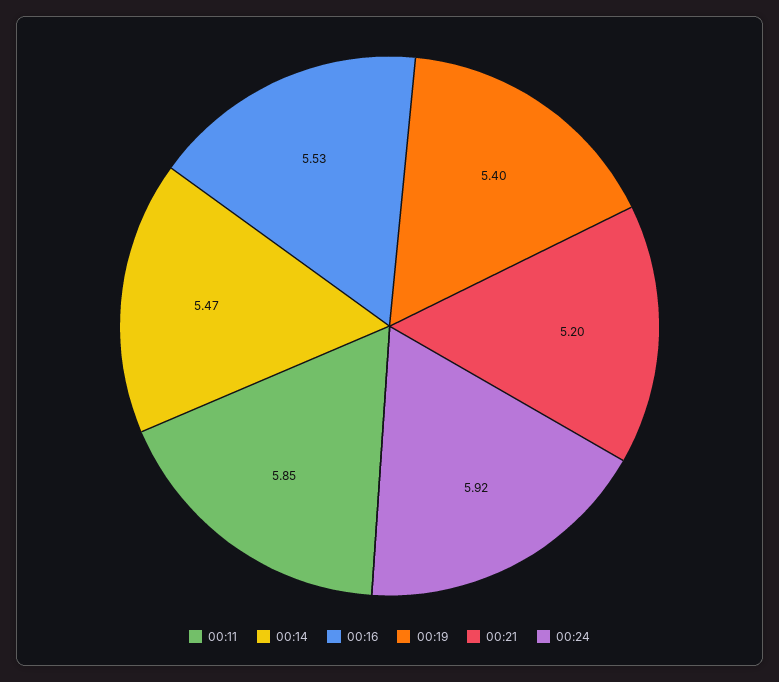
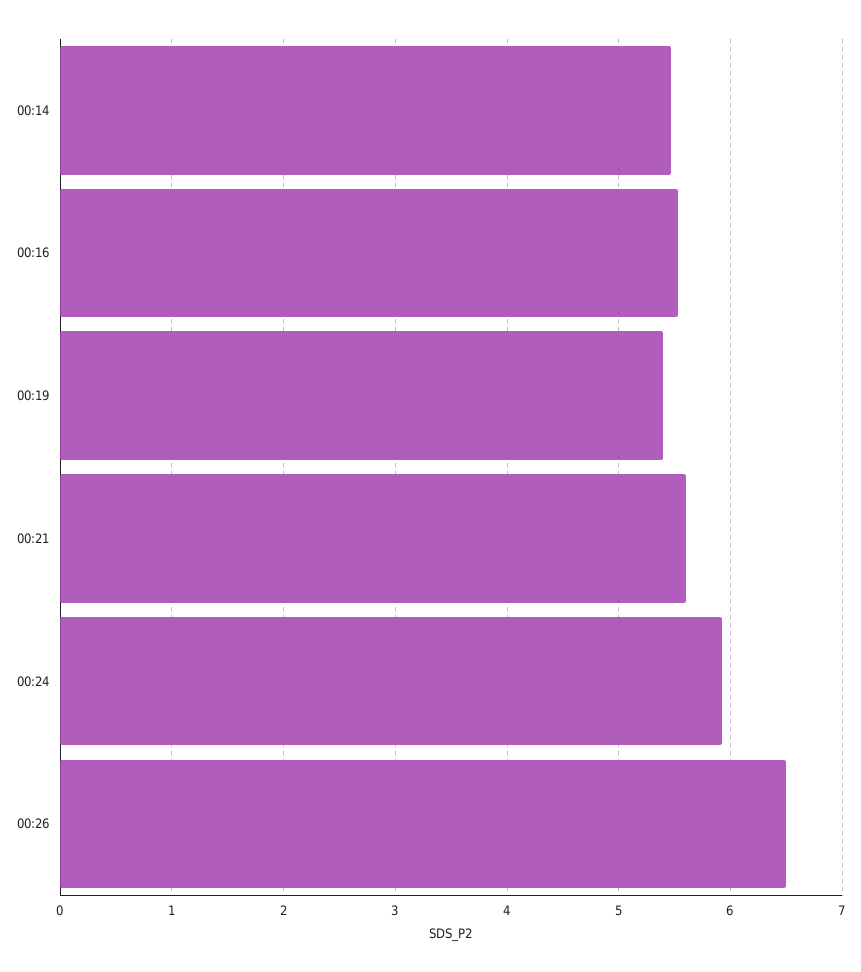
00:11: 5.85 -> none
00:21: 5.2 -> 5.6
00:26: none -> 6.5

